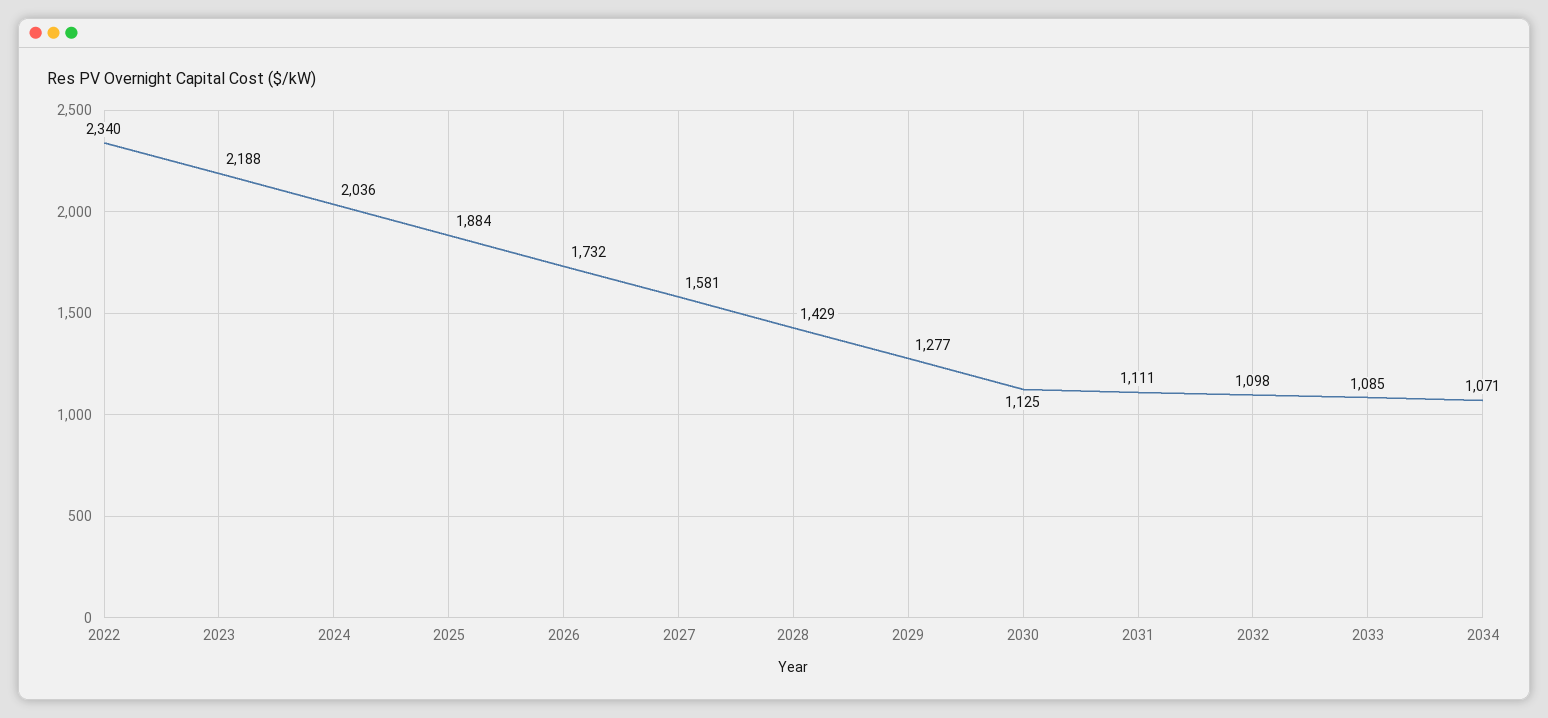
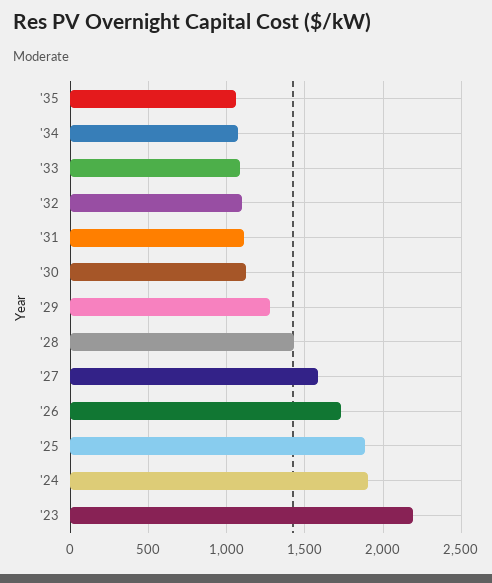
2022: 2340 -> none
2024: 2036 -> 1900
'35: none -> 1050

